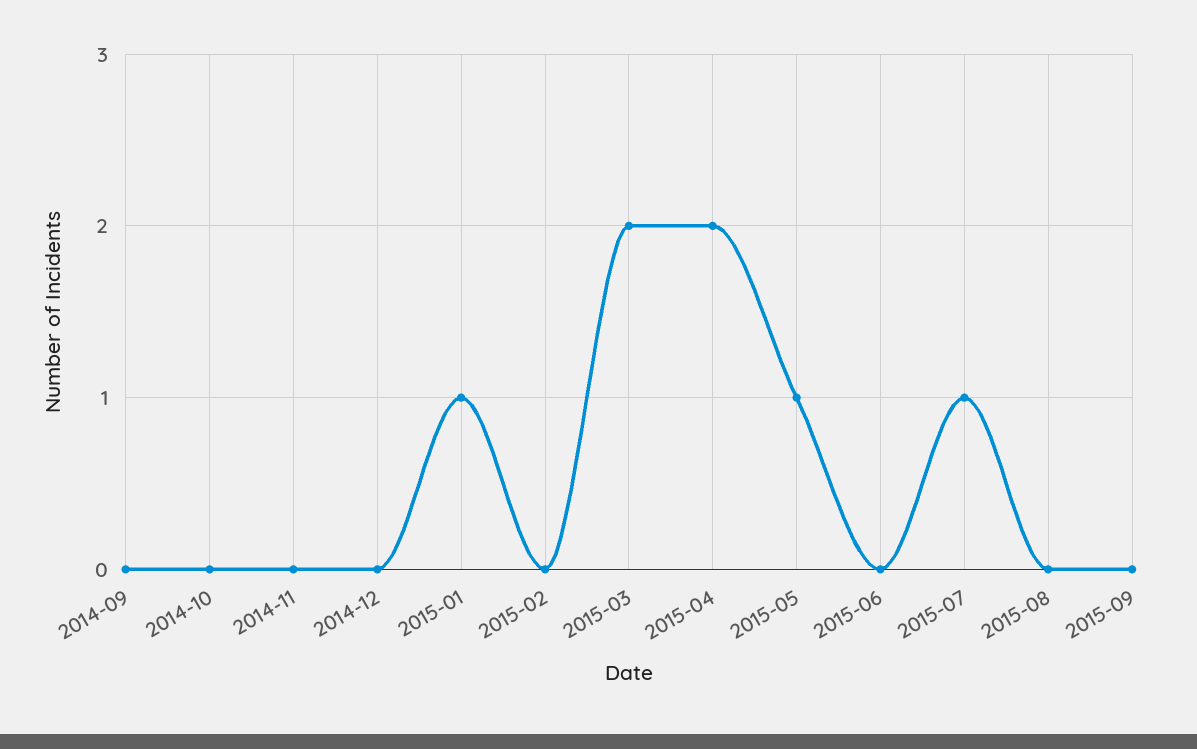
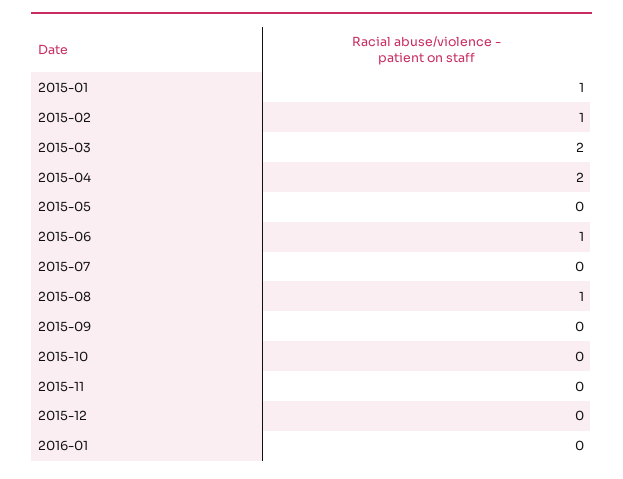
2014-09: 0 -> none
2014-10: 0 -> none
2014-11: 0 -> none
2014-12: 0 -> none
2015-02: 0 -> 1
2015-05: 1 -> 0
2015-06: 0 -> 1
2015-07: 1 -> 0
2015-08: 0 -> 1
2015-10: none -> 0
2015-11: none -> 0
2015-12: none -> 0
2016-01: none -> 0

